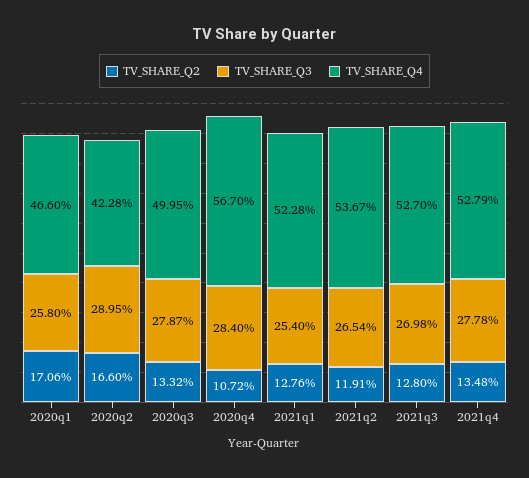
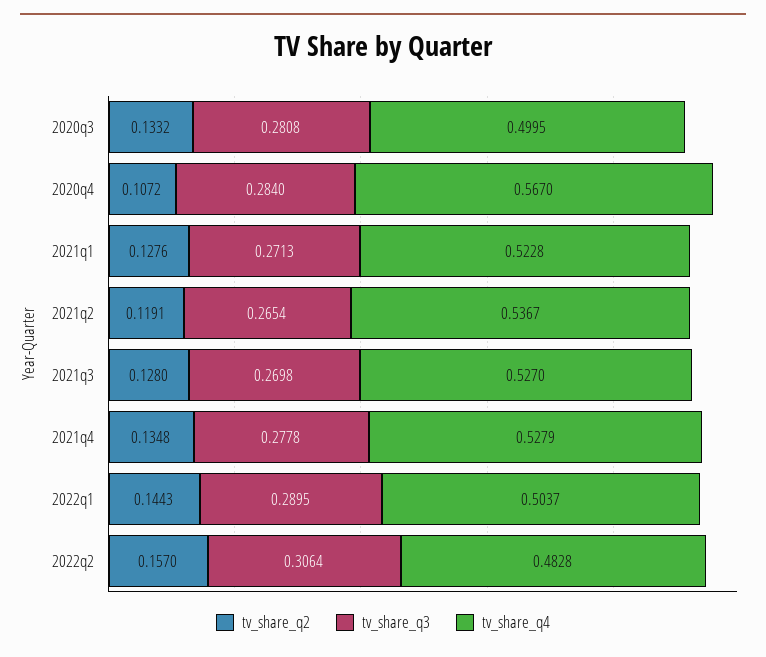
TV_SHARE_Q2, 2020q1: 0.1706 -> none
TV_SHARE_Q3, 2020q1: 0.258 -> none
TV_SHARE_Q4, 2020q1: 0.466 -> none
TV_SHARE_Q2, 2020q2: 0.166 -> none
TV_SHARE_Q3, 2020q2: 0.2895 -> none
TV_SHARE_Q4, 2020q2: 0.4228 -> none
TV_SHARE_Q3, 2020q3: 0.2787 -> 0.2808
TV_SHARE_Q3, 2021q1: 0.254 -> 0.2713
TV_SHARE_Q2, 2022q1: none -> 0.1443
TV_SHARE_Q3, 2022q1: none -> 0.2895
TV_SHARE_Q4, 2022q1: none -> 0.5037
TV_SHARE_Q2, 2022q2: none -> 0.157
TV_SHARE_Q3, 2022q2: none -> 0.3064
TV_SHARE_Q4, 2022q2: none -> 0.4828

